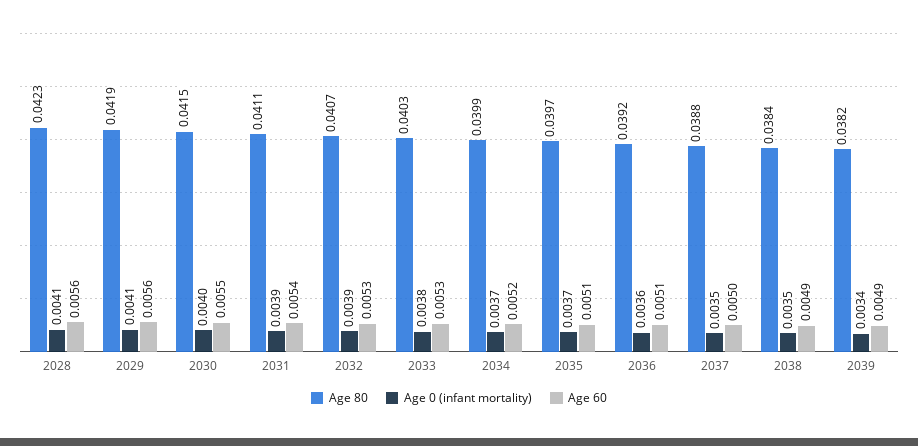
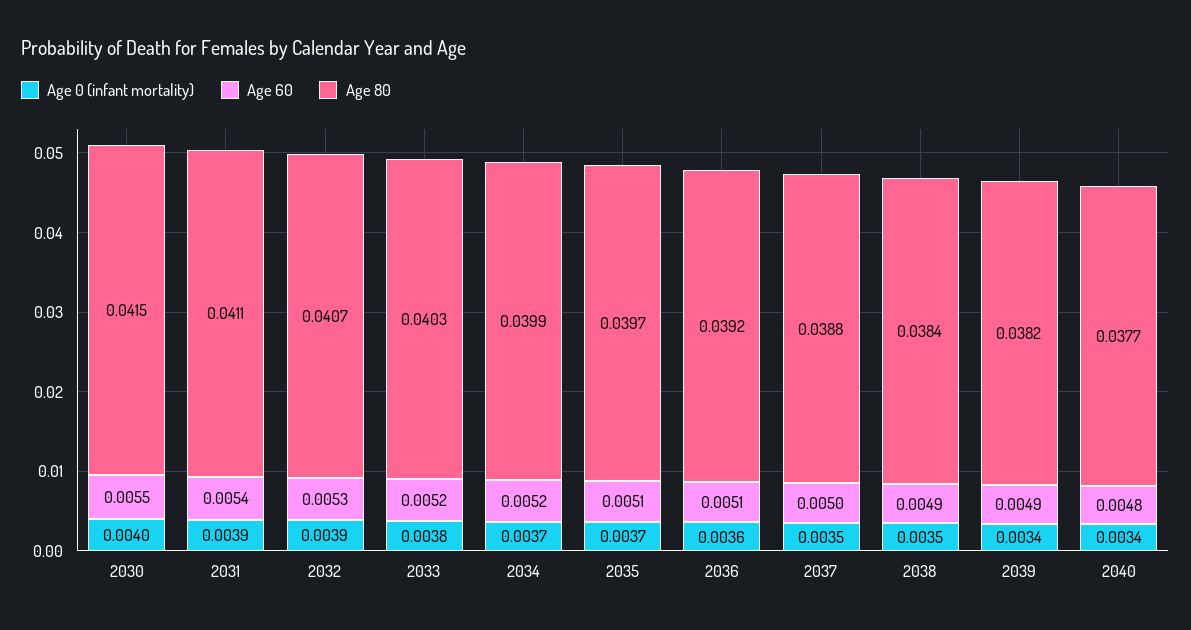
Age 80, 2028: 0.0423 -> none
Age 0 (infant mortality), 2028: 0.0041 -> none
Age 60, 2028: 0.0056 -> none
Age 80, 2029: 0.0419 -> none
Age 0 (infant mortality), 2029: 0.0041 -> none
Age 60, 2029: 0.0056 -> none
Age 60, 2033: 0.0053 -> 0.0052
Age 0 (infant mortality), 2040: none -> 0.0034
Age 60, 2040: none -> 0.0048
Age 80, 2040: none -> 0.0377

